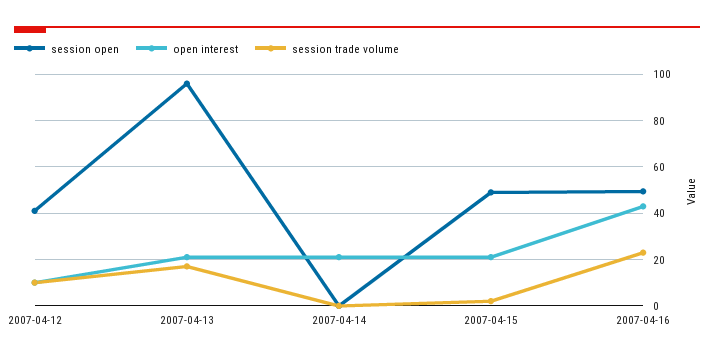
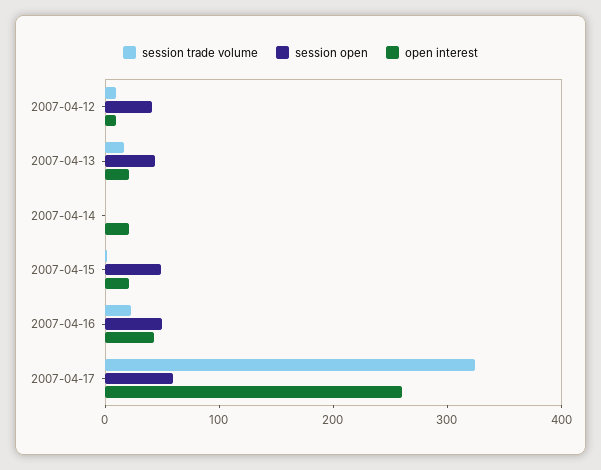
session open, 2007-04-13: 95 -> 40
session trade volume, 2007-04-17: none -> 320
session open, 2007-04-17: none -> 60
open interest, 2007-04-17: none -> 260

